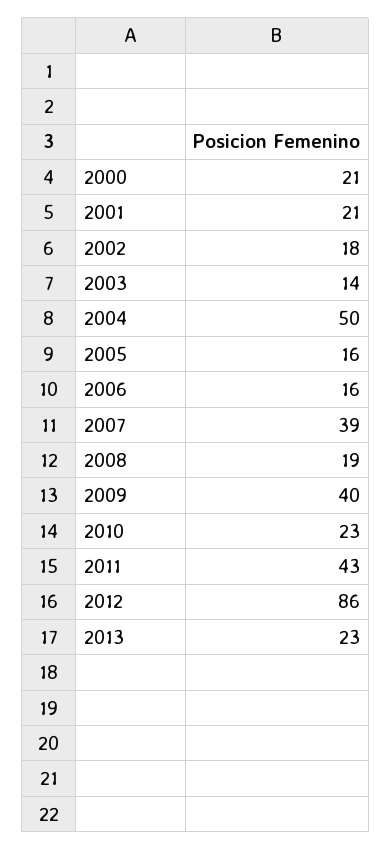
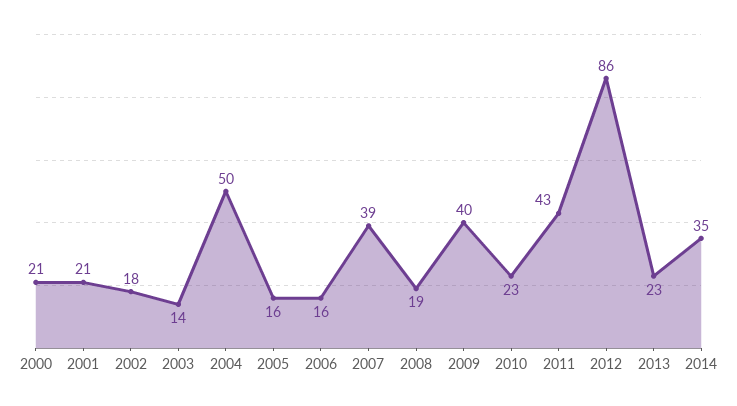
2014: none -> 35

